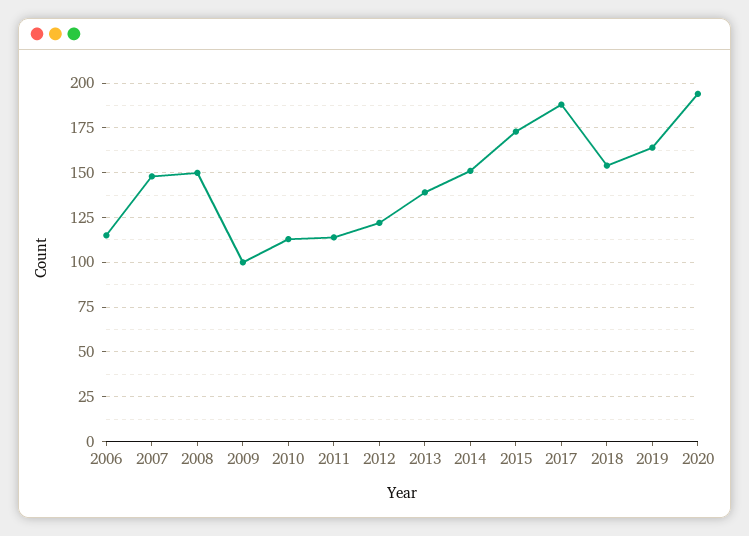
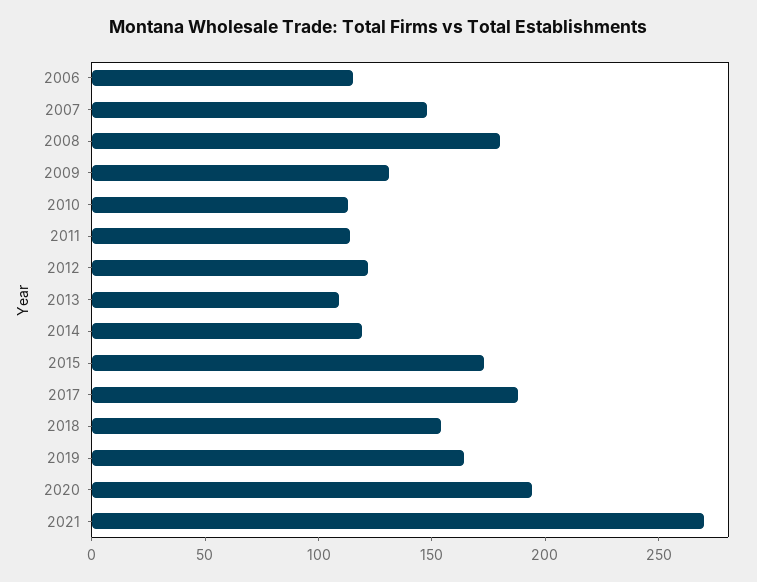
2008: 150 -> 180
2009: 100 -> 130
2013: 140 -> 110
2014: 150 -> 120
2021: none -> 270

